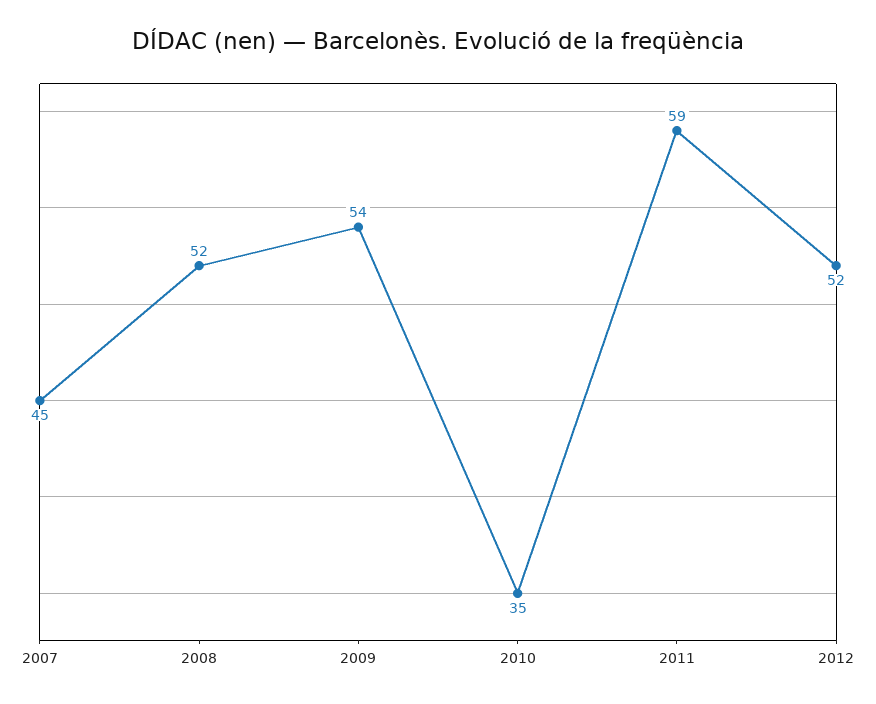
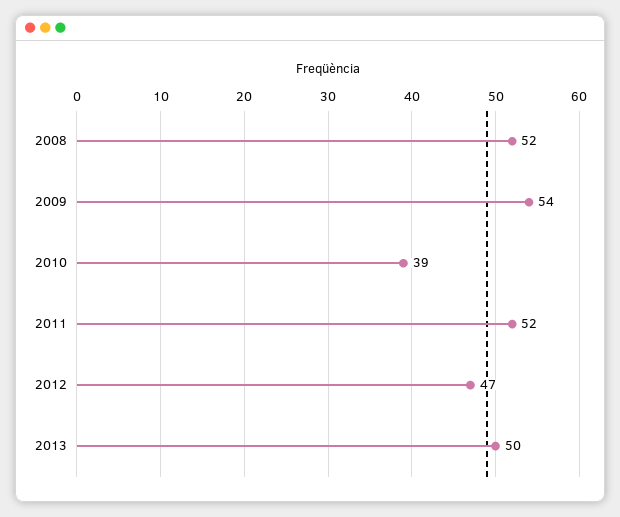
2007: 45 -> none
2010: 35 -> 39
2011: 59 -> 52
2012: 52 -> 47
2013: none -> 50

